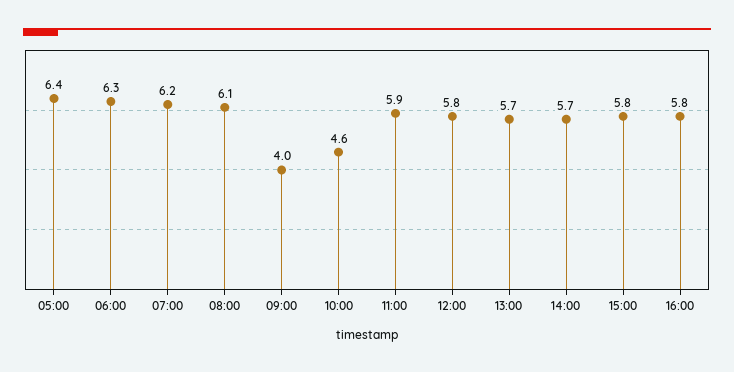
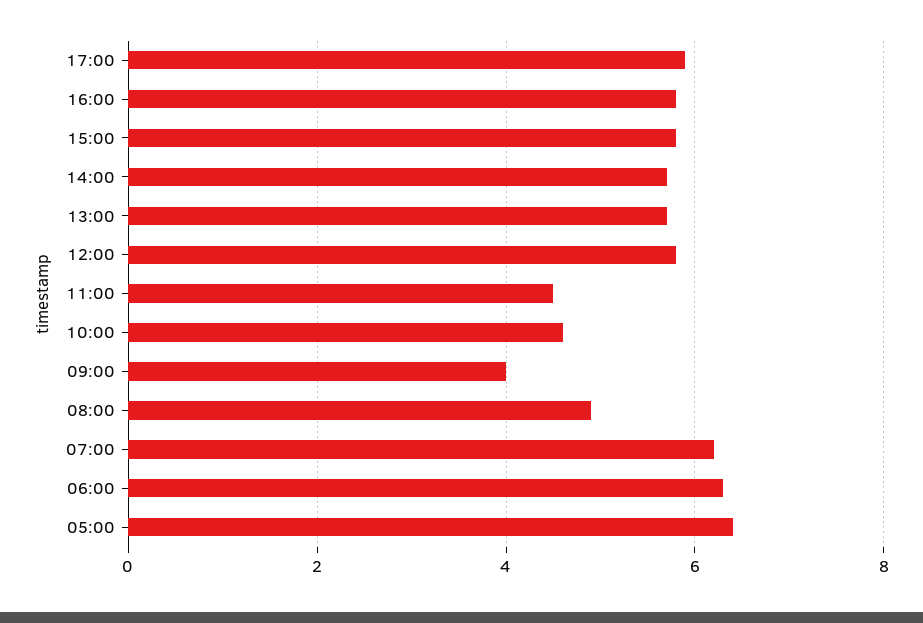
08:00: 6.1 -> 5
11:00: 5.9 -> 4.5
17:00: none -> 6

